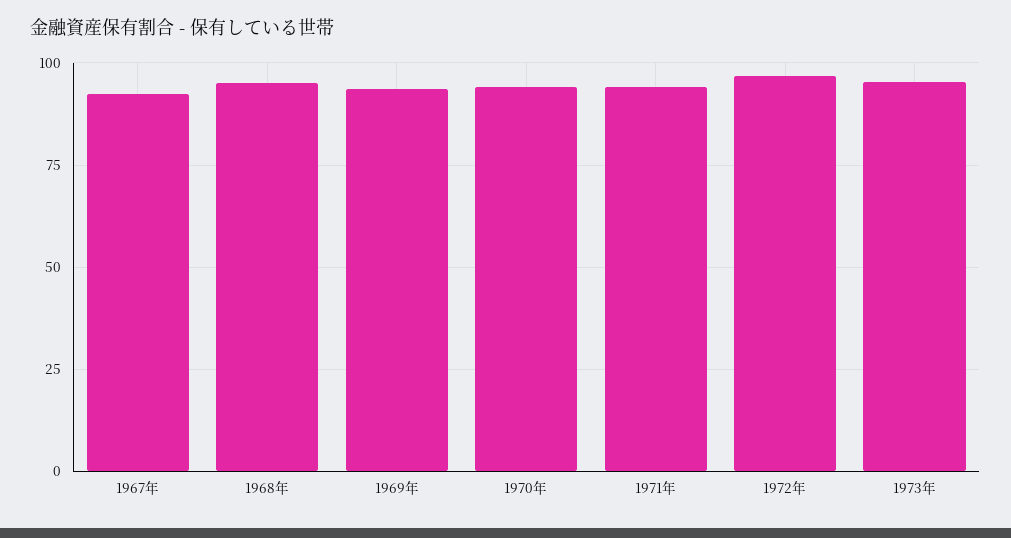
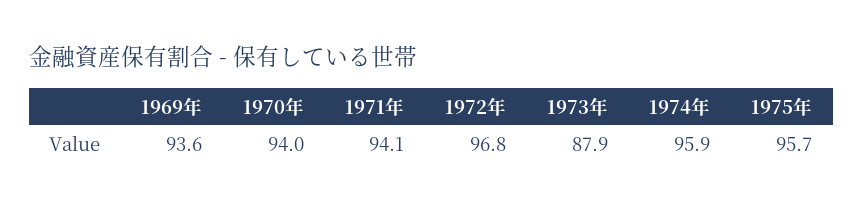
1967年: 92.5 -> none
1968年: 95 -> none
1973年: 95 -> 87.9
1974年: none -> 95.9
1975年: none -> 95.7

